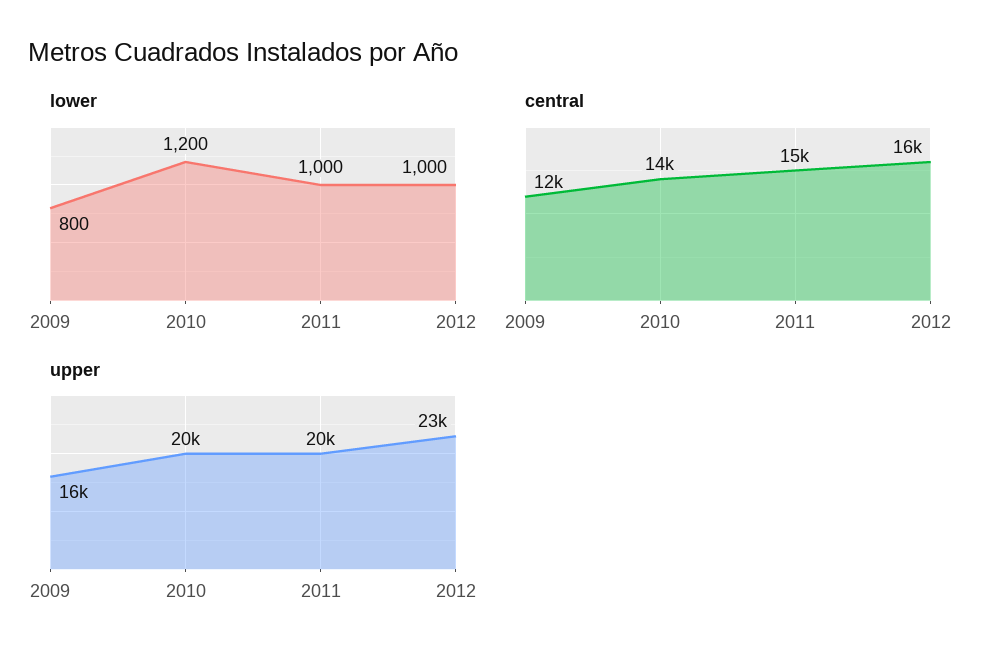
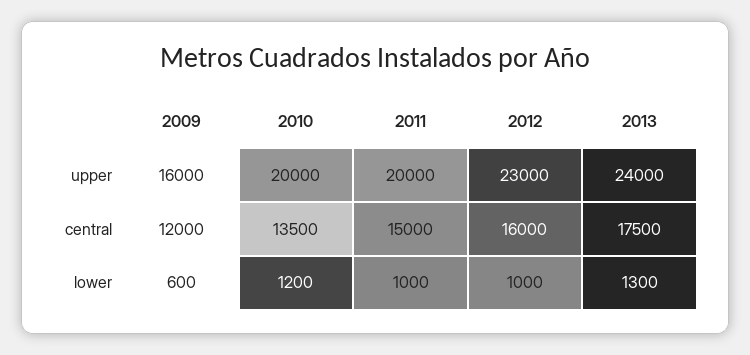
lower, 2009: 800 -> 600
upper, 2013: none -> 24000
central, 2013: none -> 17500
lower, 2013: none -> 1300

